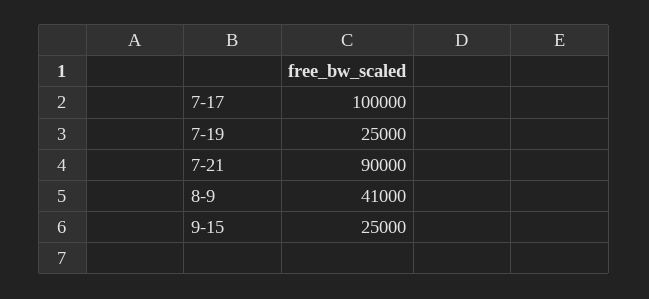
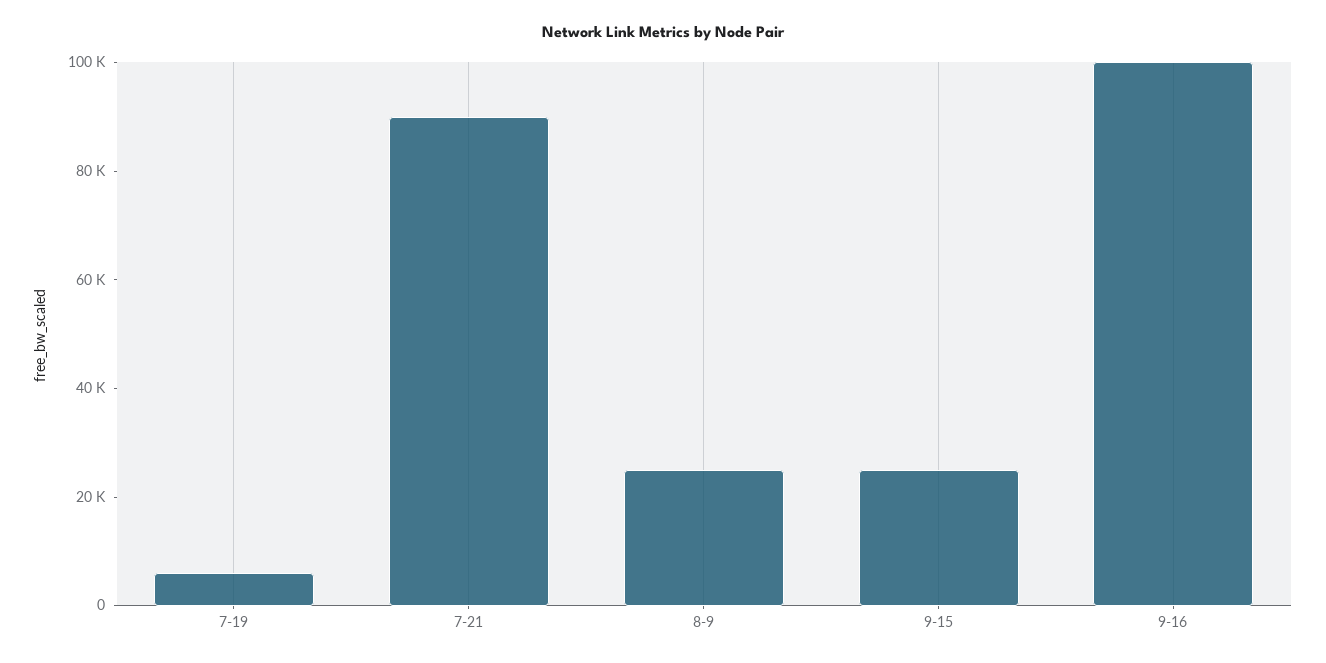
7-17: 100000 -> none
7-19: 25000 -> 5000
8-9: 41000 -> 25000
9-16: none -> 100000

